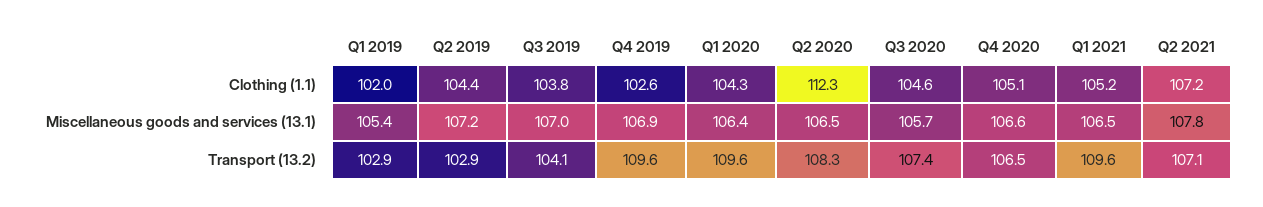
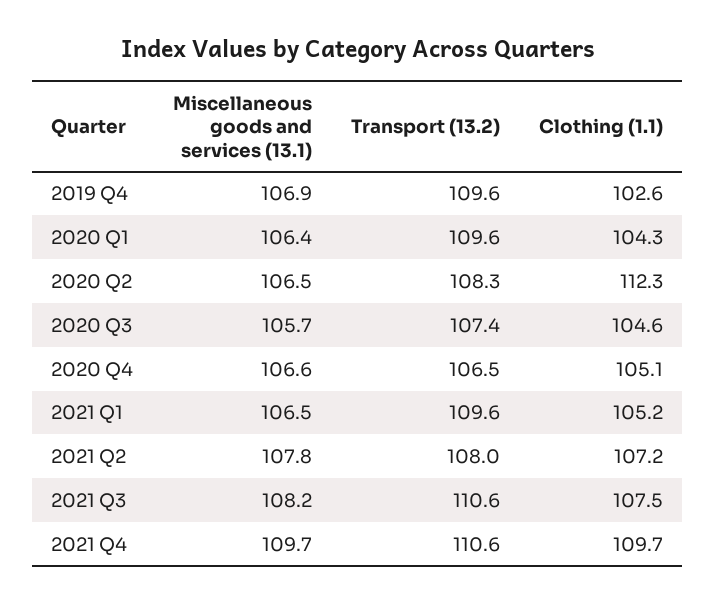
Q1 2019, Clothing (1.1): 102 -> none
Q2 2019, Clothing (1.1): 104.4 -> none
Q3 2019, Clothing (1.1): 103.8 -> none
Q1 2019, Miscellaneous goods and services (13.1): 105.4 -> none
Q2 2019, Miscellaneous goods and services (13.1): 107.2 -> none
Q3 2019, Miscellaneous goods and services (13.1): 107 -> none
Q1 2019, Transport (13.2): 102.9 -> none
Q2 2019, Transport (13.2): 102.9 -> none
Q3 2019, Transport (13.2): 104.1 -> none
Q2 2021, Transport (13.2): 107.1 -> 108
2021 Q3, Miscellaneous goods and services (13.1): none -> 108.2
2021 Q3, Transport (13.2): none -> 110.6
2021 Q3, Clothing (1.1): none -> 107.5
2021 Q4, Miscellaneous goods and services (13.1): none -> 109.7
2021 Q4, Transport (13.2): none -> 110.6
2021 Q4, Clothing (1.1): none -> 109.7

